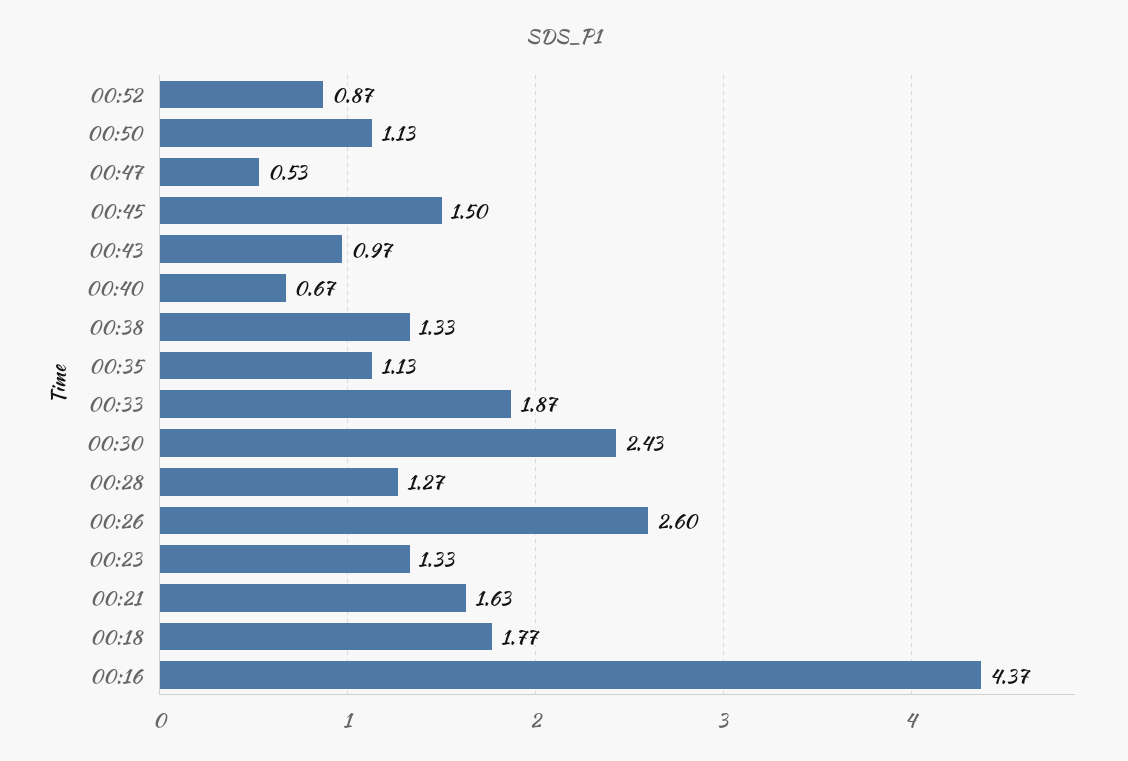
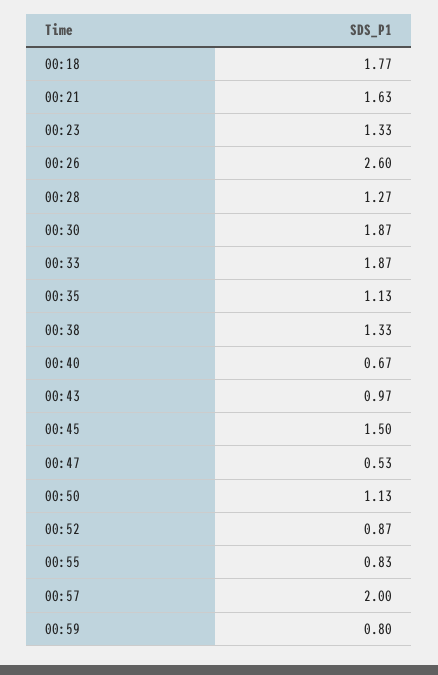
00:30: 2.43 -> 1.87
00:16: 4.37 -> none
00:55: none -> 0.83
00:57: none -> 2
00:59: none -> 0.8

